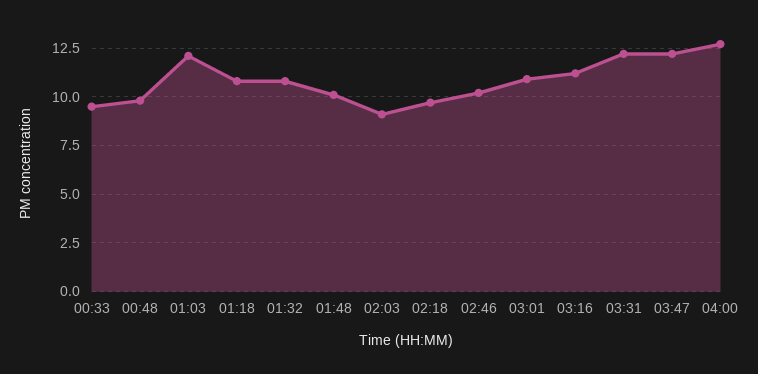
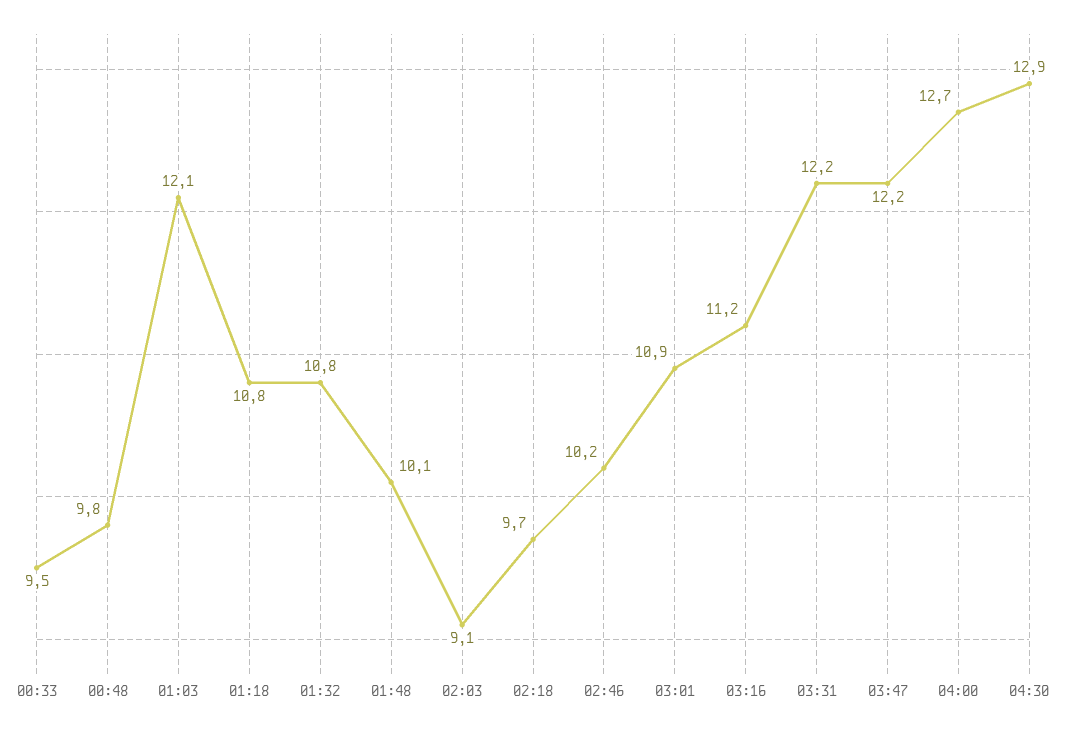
04:30: none -> 12.9

